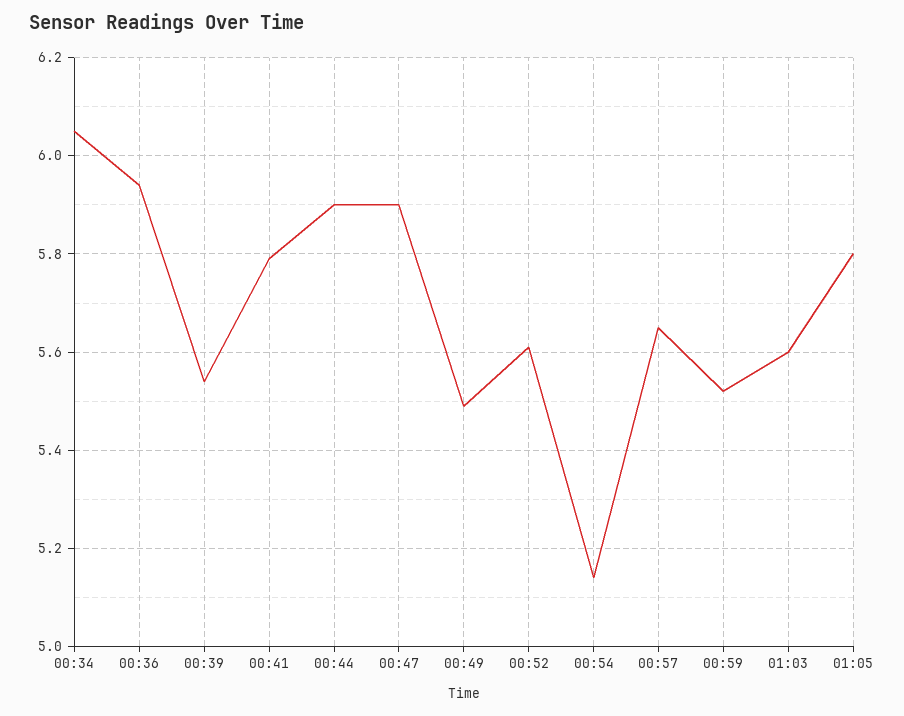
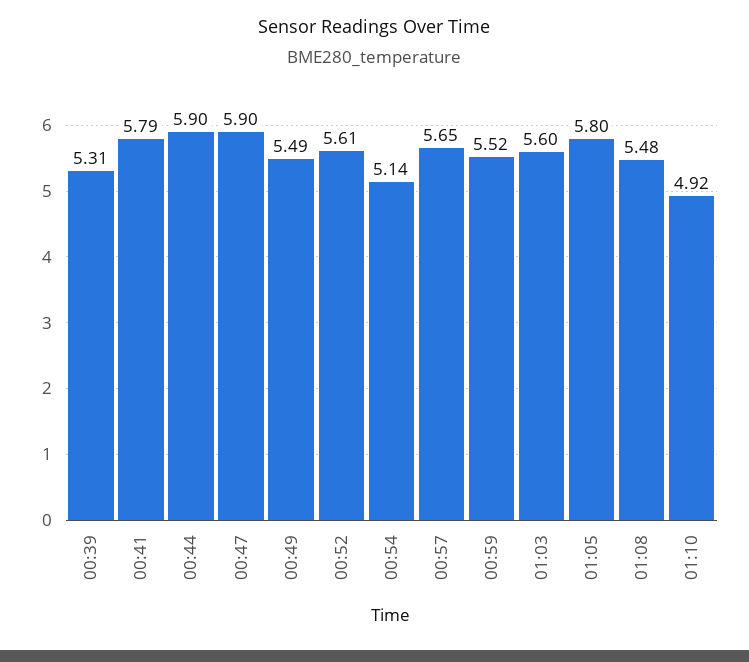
00:34: 6.05 -> none
00:36: 5.95 -> none
00:39: 5.55 -> 5.31
01:08: none -> 5.48
01:10: none -> 4.92

